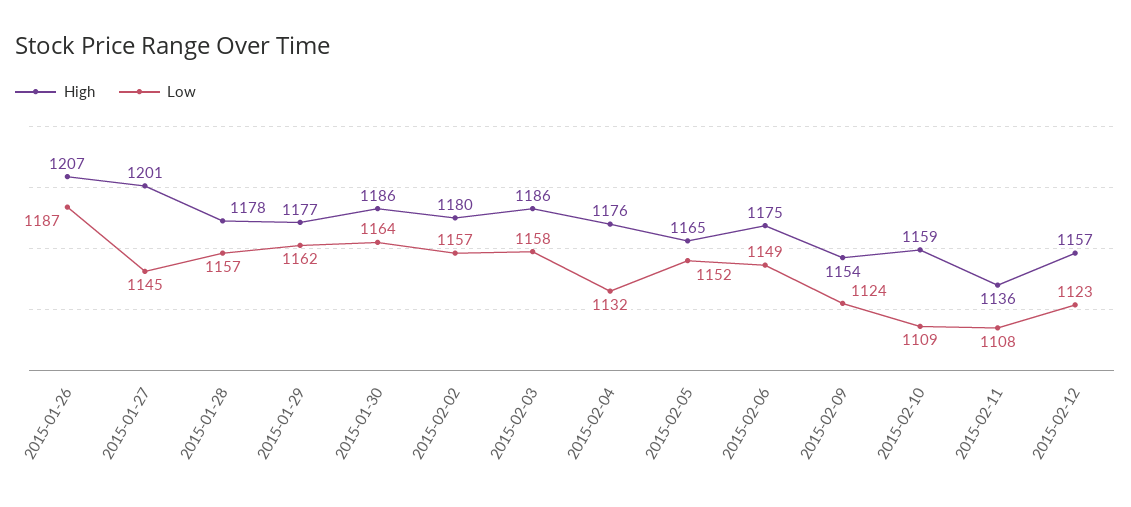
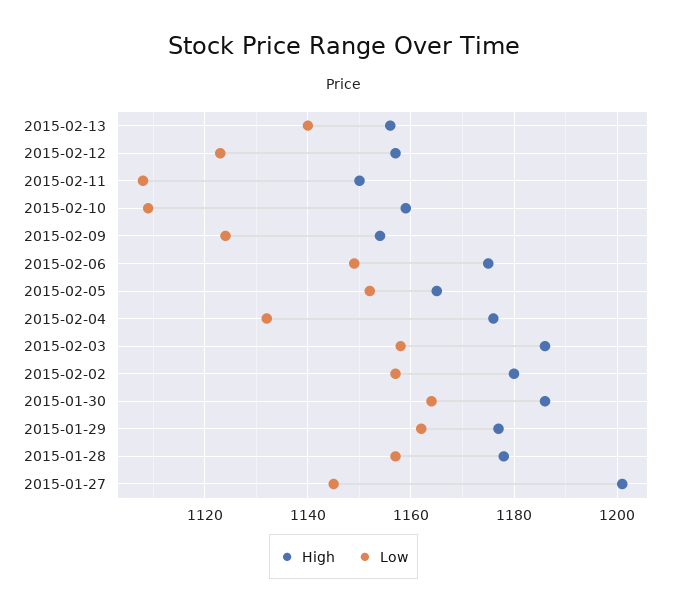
High, 2015-01-26: 1207 -> none
Low, 2015-01-26: 1187 -> none
High, 2015-02-11: 1136 -> 1150
High, 2015-02-13: none -> 1155
Low, 2015-02-13: none -> 1140

